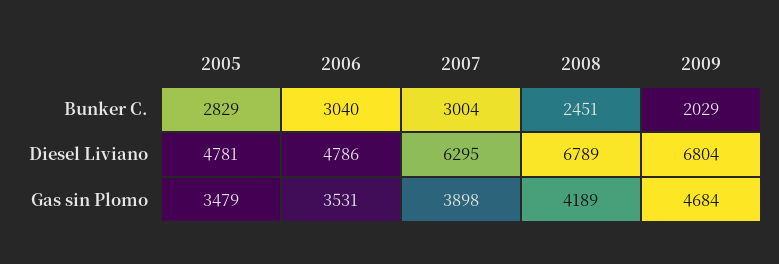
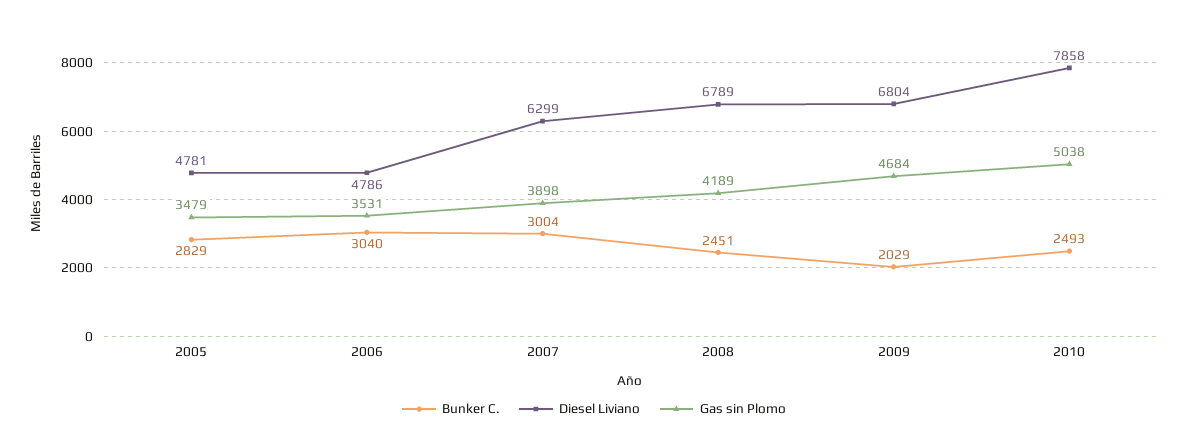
Diesel Liviano, 2007: 6295 -> 6299
Bunker C., 2010: none -> 2493
Diesel Liviano, 2010: none -> 7858
Gas sin Plomo, 2010: none -> 5038

